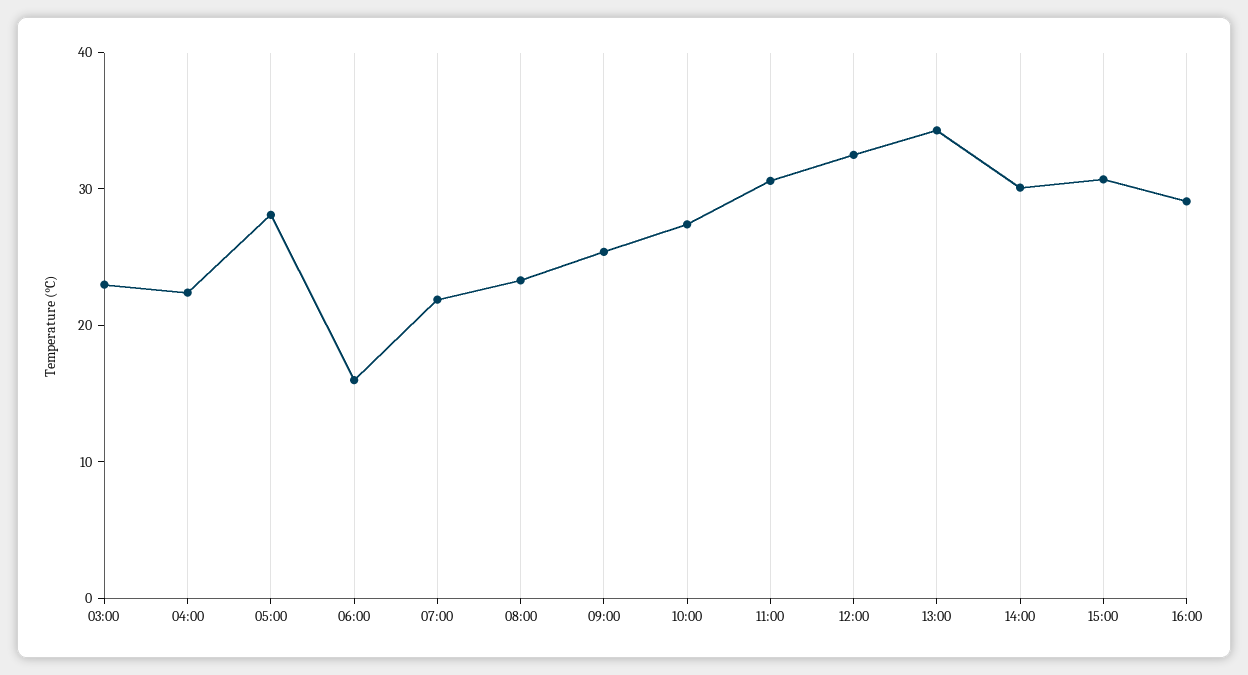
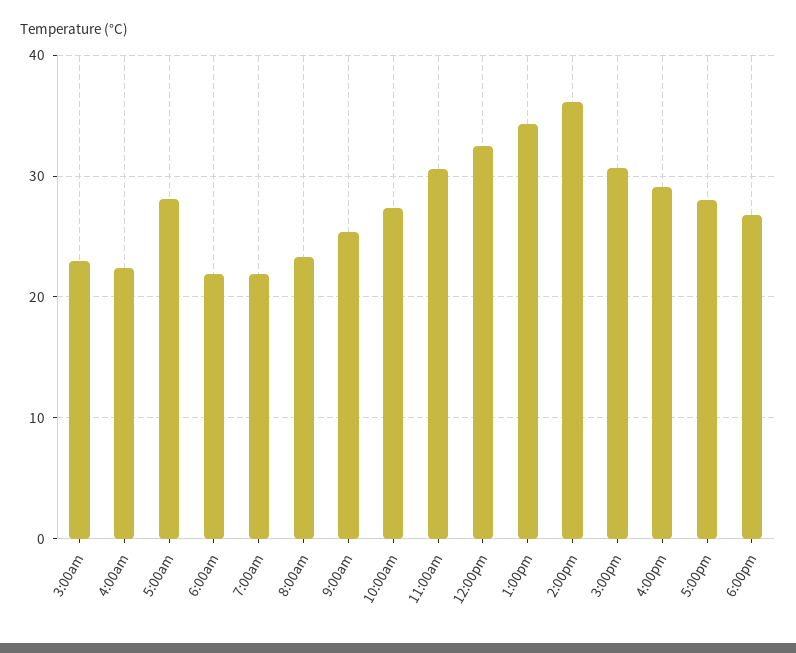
06:00: 16 -> 22
14:00: 30 -> 36
5:00pm: none -> 28
6:00pm: none -> 27

